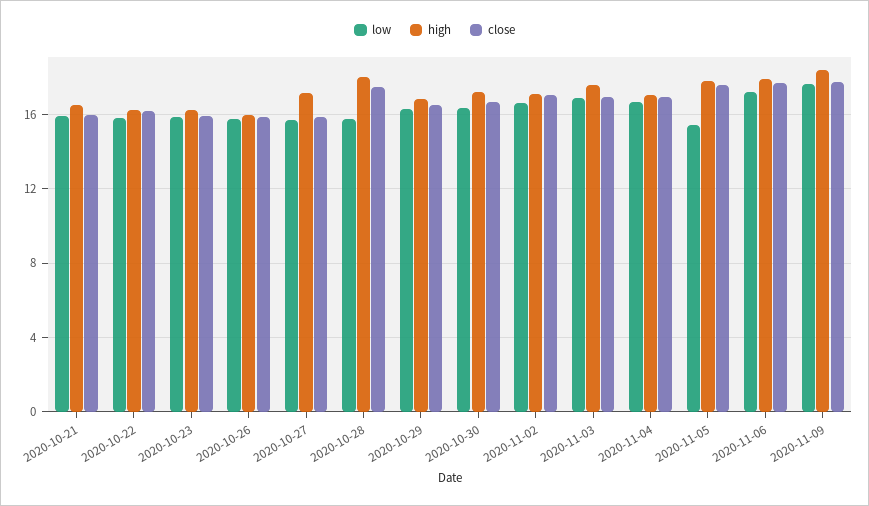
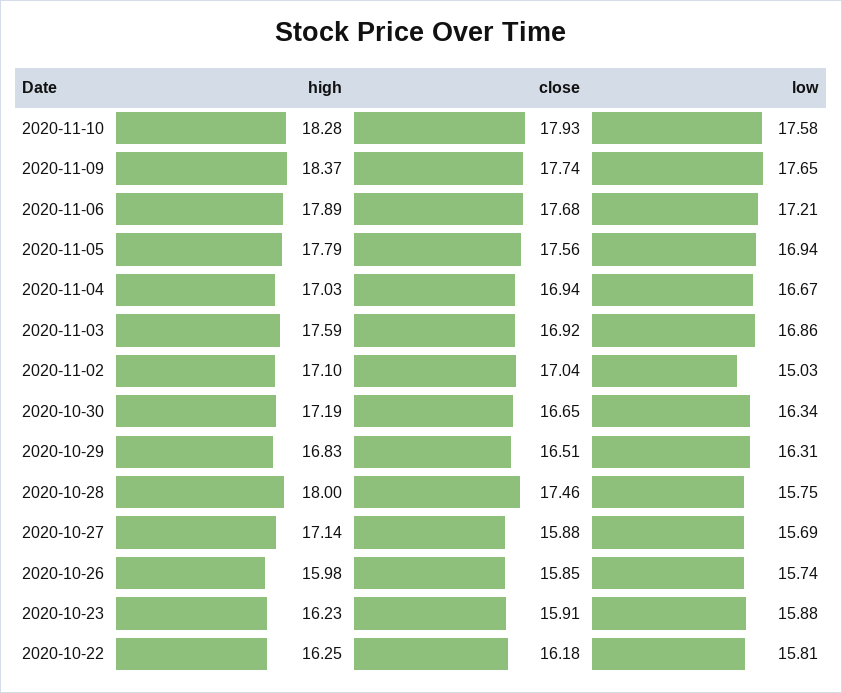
low, 2020-10-21: 16 -> none
high, 2020-10-21: 16.5 -> none
close, 2020-10-21: 16 -> none
low, 2020-11-02: 16.5 -> 15.03
low, 2020-11-05: 15.5 -> 16.94
high, 2020-11-10: none -> 18.28
close, 2020-11-10: none -> 17.93
low, 2020-11-10: none -> 17.58

